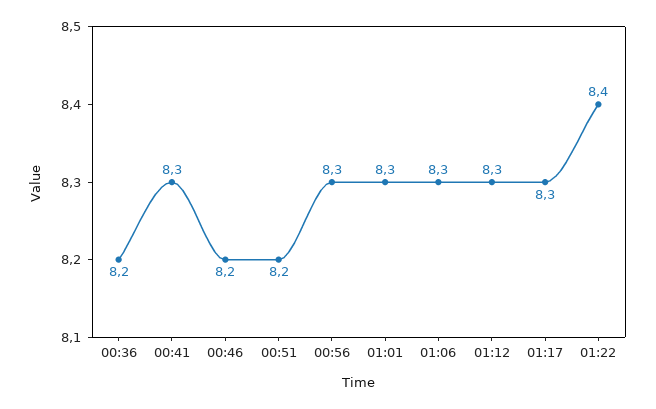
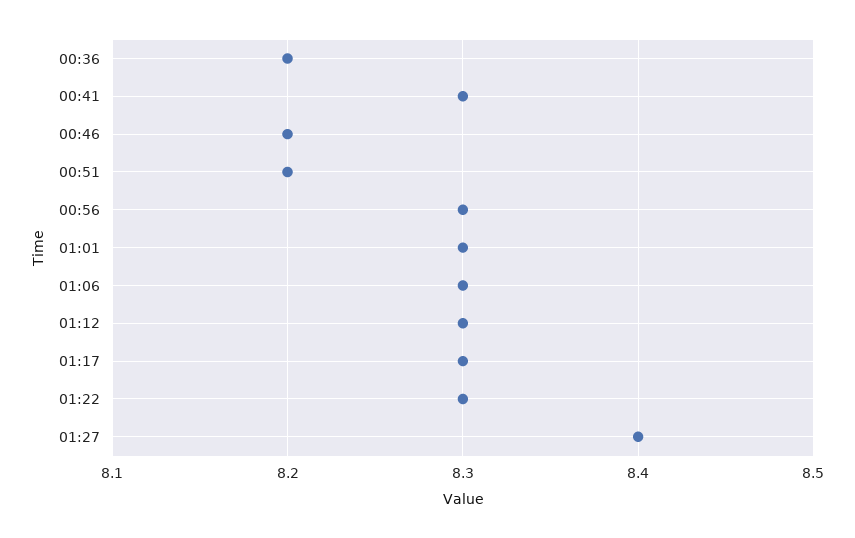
01:22: 8.4 -> 8.3
01:27: none -> 8.4

